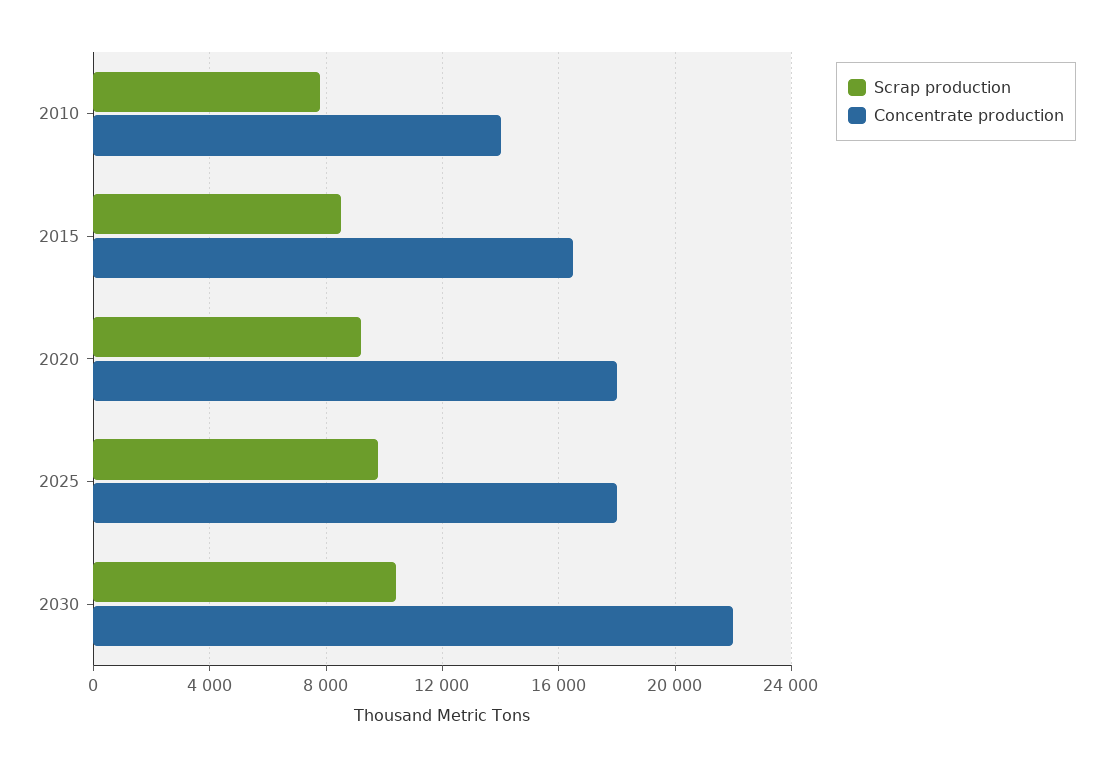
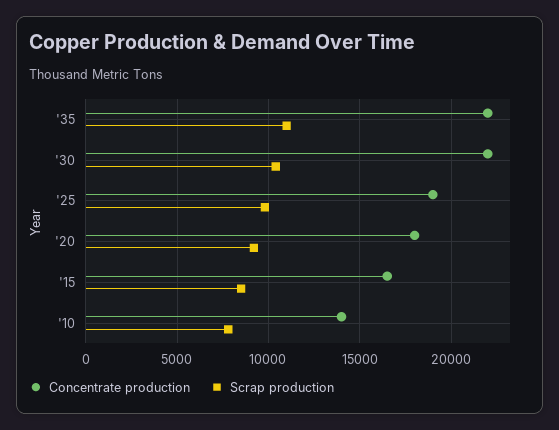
Concentrate production, 2025: 18000 -> 19000
Concentrate production, '35: none -> 22000
Scrap production, '35: none -> 11000

